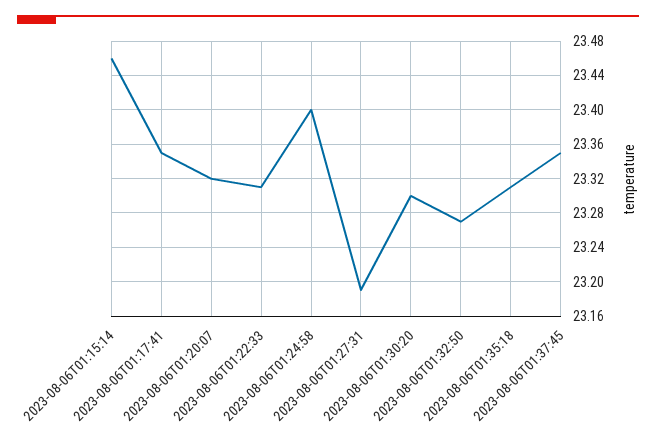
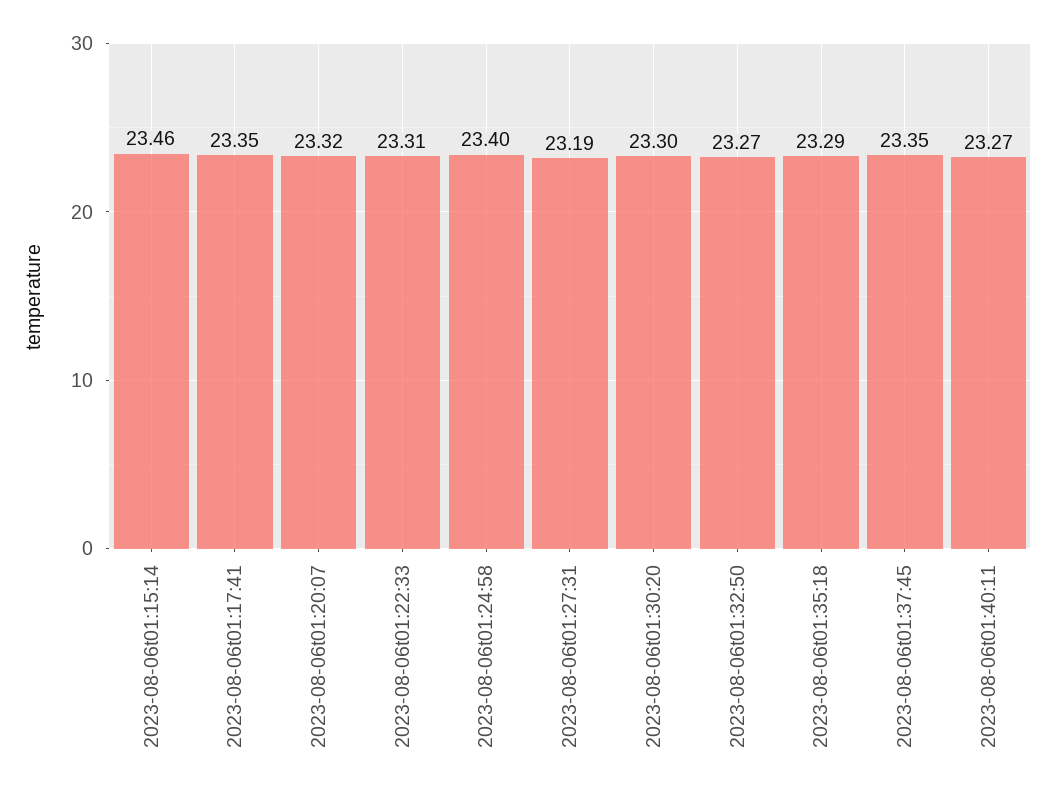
2023-08-06T01:35:18: 23.31 -> 23.29
2023-08-06t01:40:11: none -> 23.27

